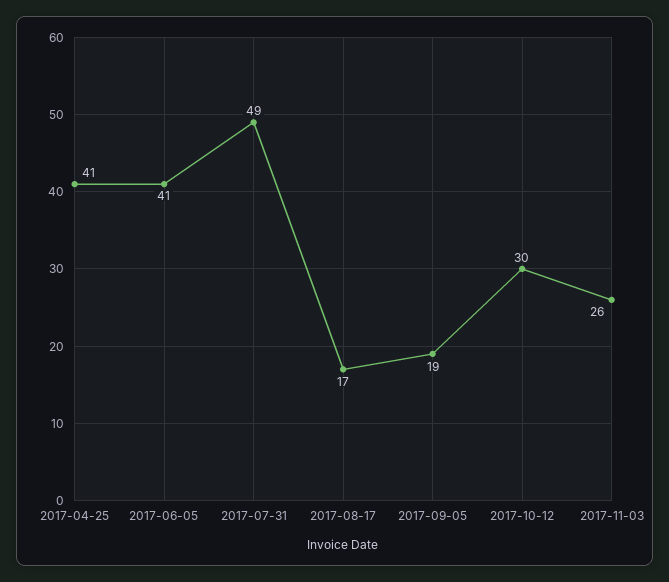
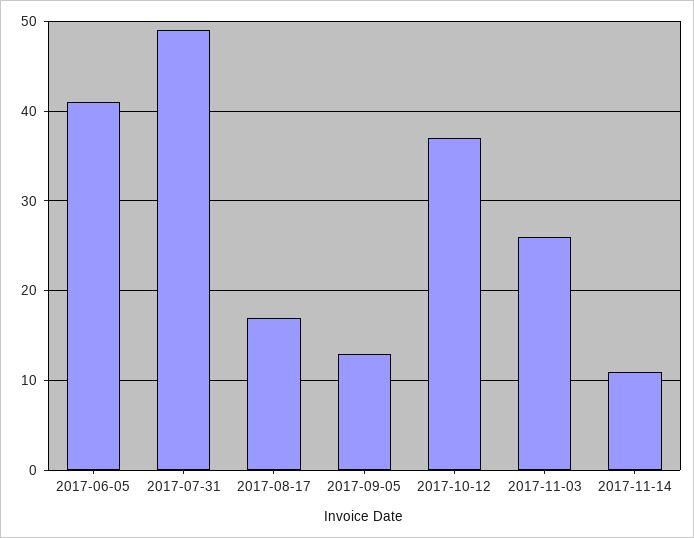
2017-04-25: 41 -> none
2017-09-05: 19 -> 13
2017-10-12: 30 -> 37
2017-11-14: none -> 11

